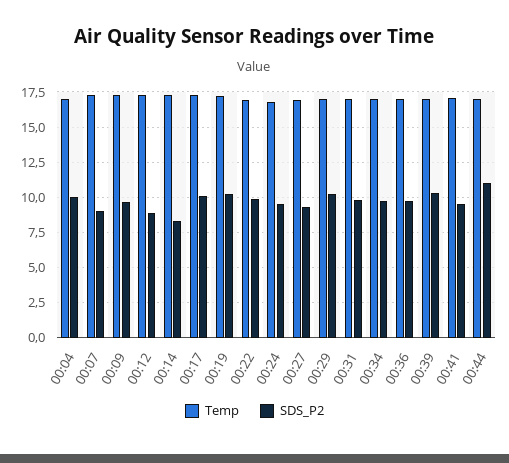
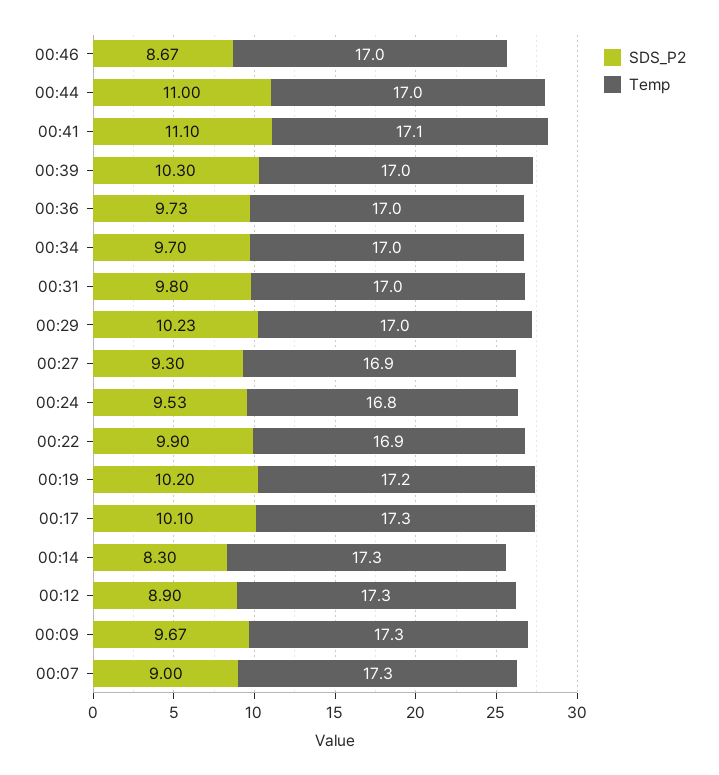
Temp, 00:04: 17 -> none
SDS_P2, 00:04: 10 -> none
SDS_P2, 00:41: 9.5 -> 11.1
SDS_P2, 00:46: none -> 8.67
Temp, 00:46: none -> 17

